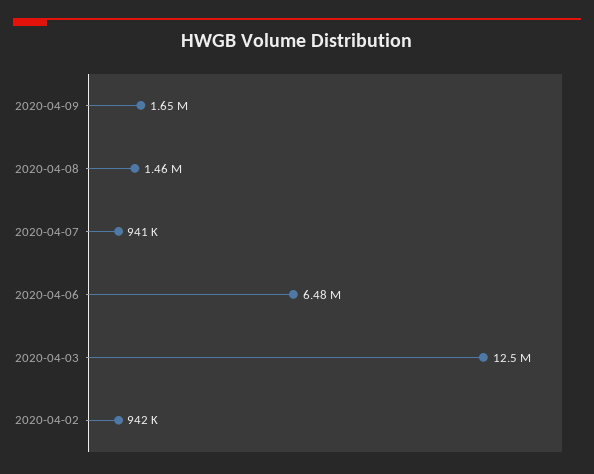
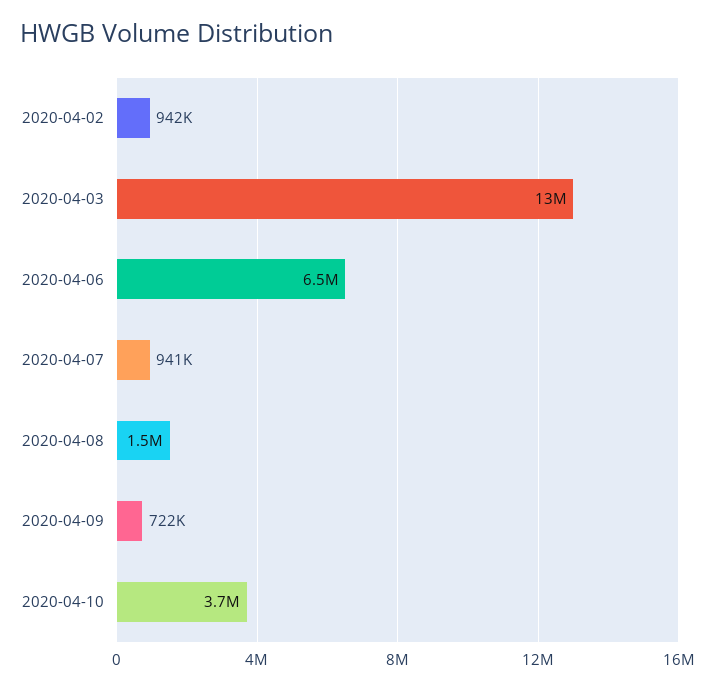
2020-04-09: 1650000 -> 722000
2020-04-10: none -> 3700000

